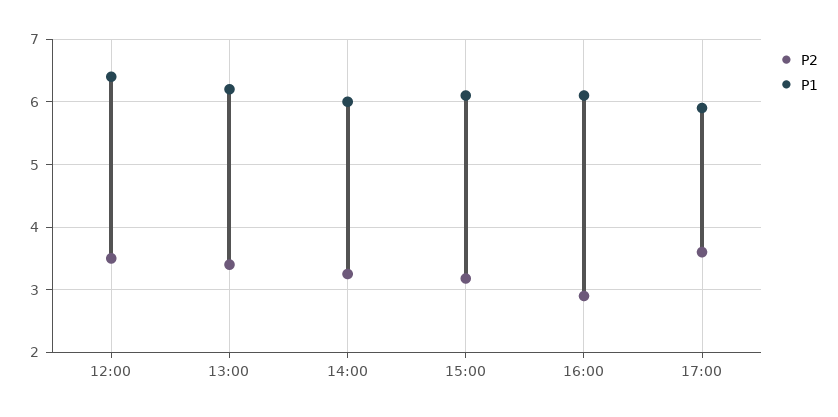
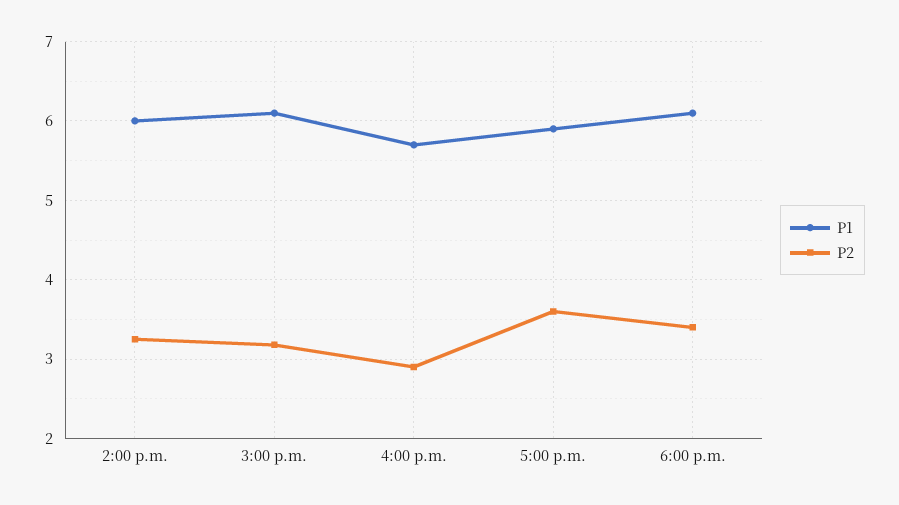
P2, 12:00: 3.5 -> none
P1, 12:00: 6.4 -> none
P2, 13:00: 3.4 -> none
P1, 13:00: 6.2 -> none
P1, 16:00: 6.1 -> 5.7
P1, 6:00 p.m.: none -> 6.1
P2, 6:00 p.m.: none -> 3.4

